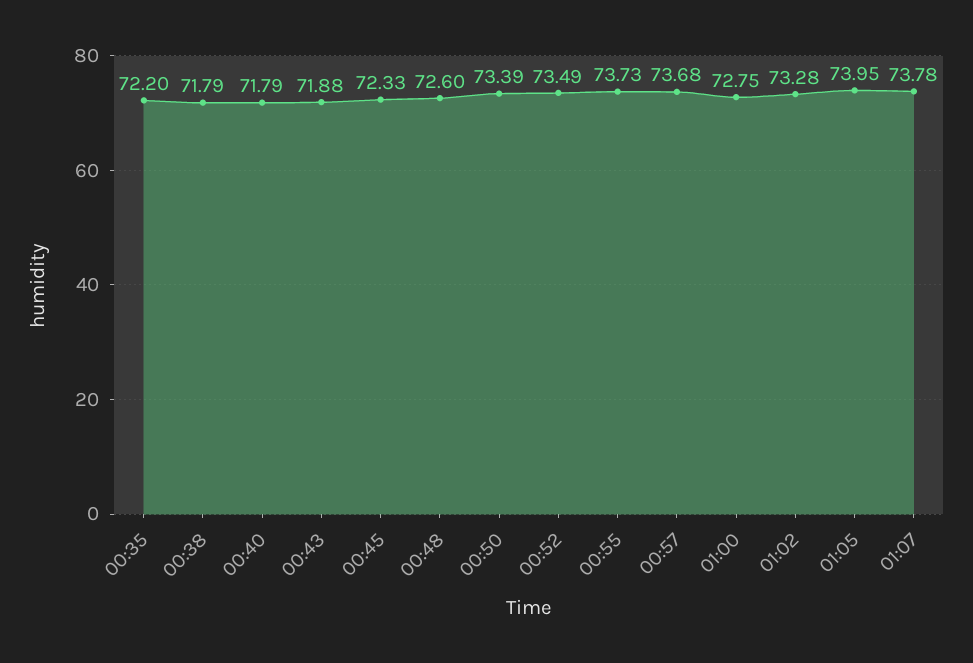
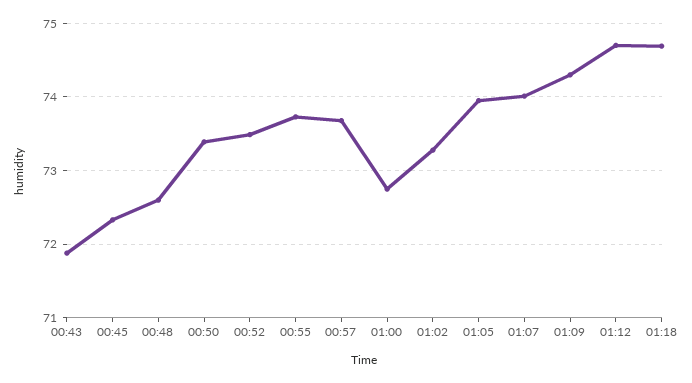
00:35: 72.2 -> none
00:38: 71.79 -> none
00:40: 71.79 -> none
01:07: 73.78 -> 74
01:09: none -> 74.3
01:12: none -> 74.7
01:18: none -> 74.7

